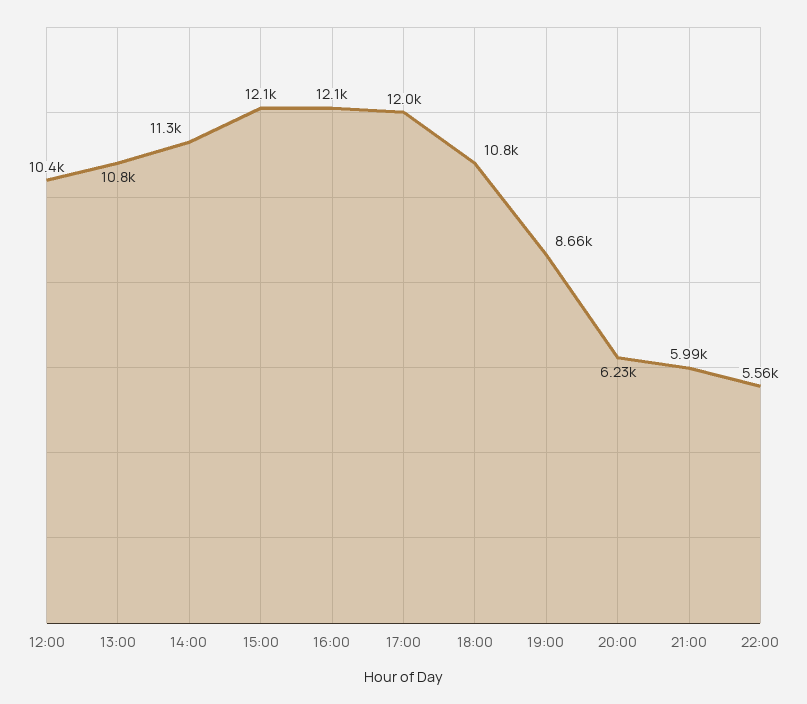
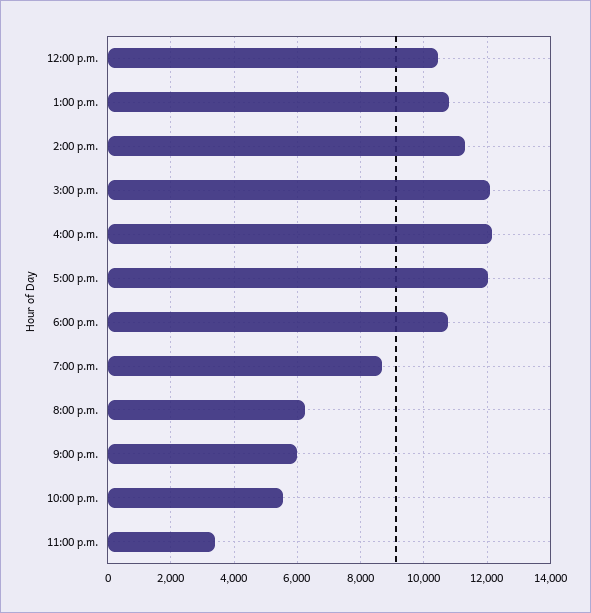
11:00 p.m.: none -> 3400

